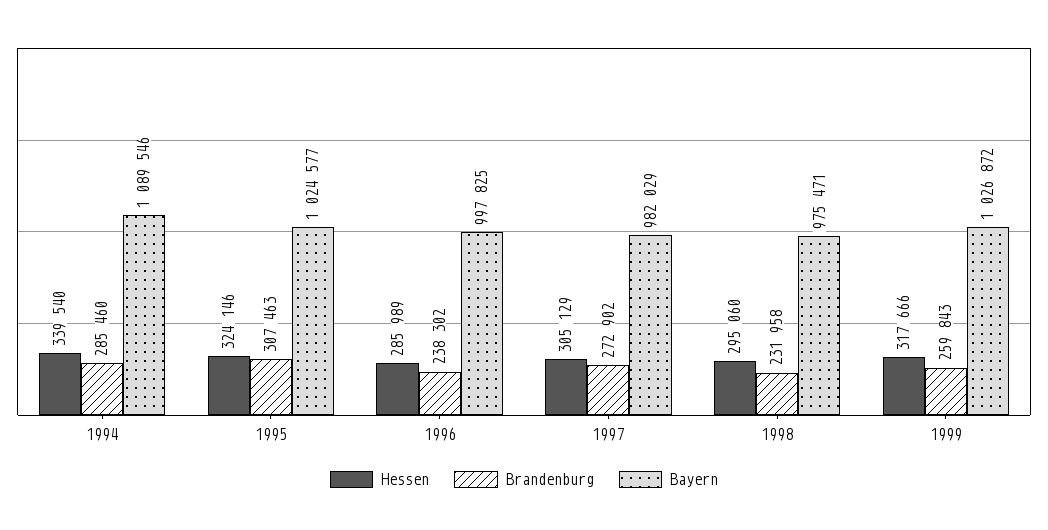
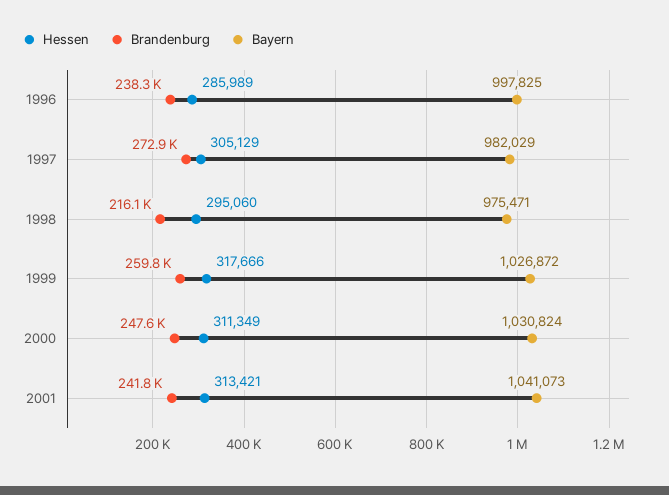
Hessen, 1994: 339540 -> none
Brandenburg, 1994: 285460 -> none
Bayern, 1994: 1089546 -> none
Hessen, 1995: 324146 -> none
Brandenburg, 1995: 307463 -> none
Bayern, 1995: 1024577 -> none
Brandenburg, 1998: 231958 -> 216100
Hessen, 2000: none -> 311349
Brandenburg, 2000: none -> 247600
Bayern, 2000: none -> 1030824
Hessen, 2001: none -> 313421
Brandenburg, 2001: none -> 241800
Bayern, 2001: none -> 1041073

